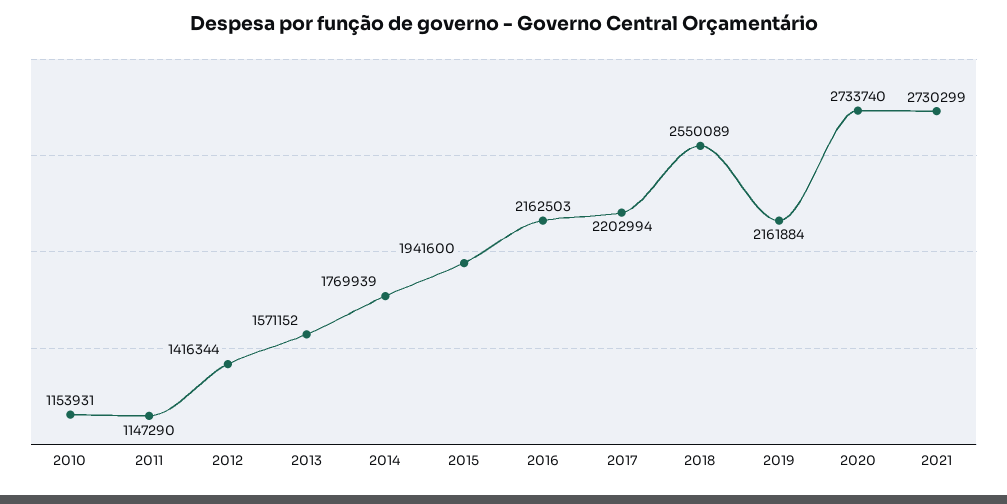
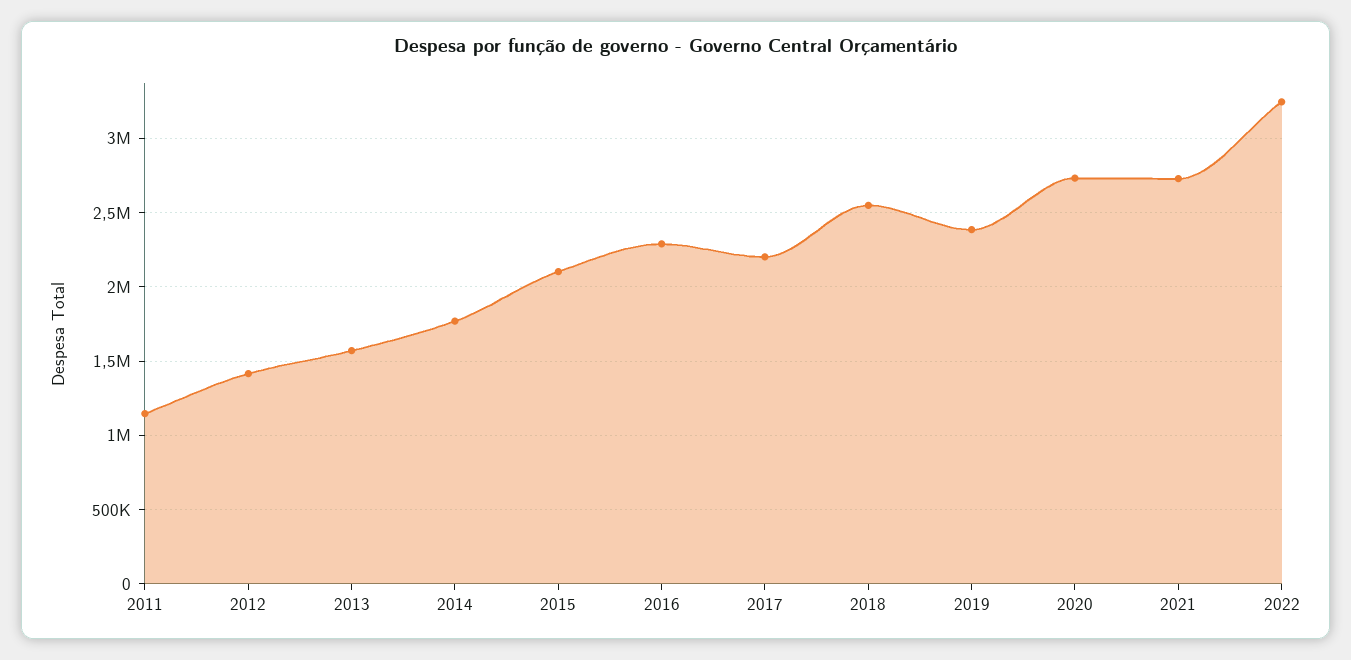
2010: 1153931 -> none
2015: 1941600 -> 2100000
2016: 2162503 -> 2300000
2019: 2161884 -> 2400000
2022: none -> 3250000

